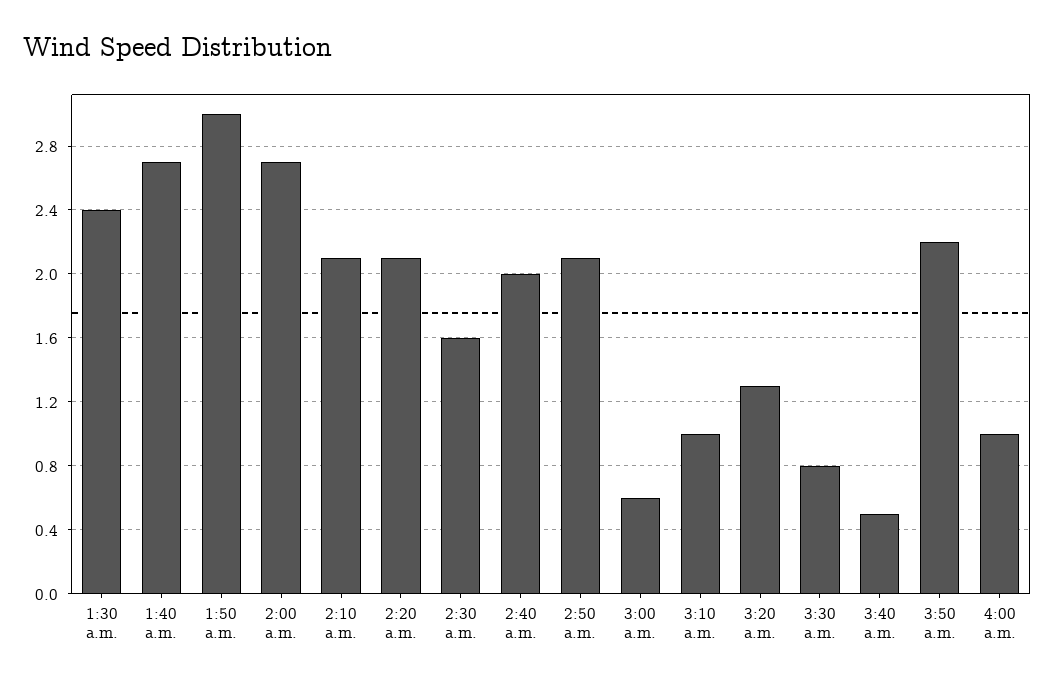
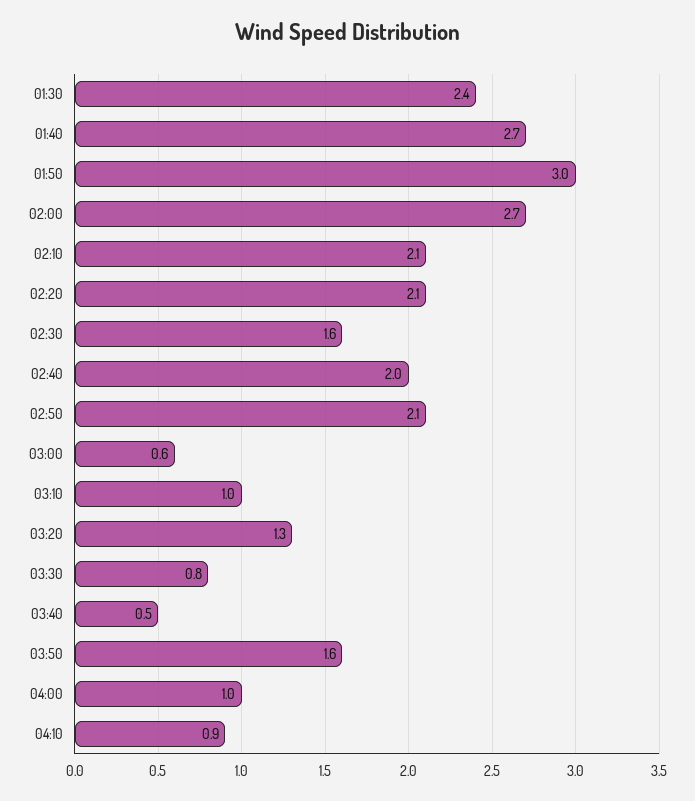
3:50 a.m.: 2.2 -> 1.6
04:10: none -> 0.9

